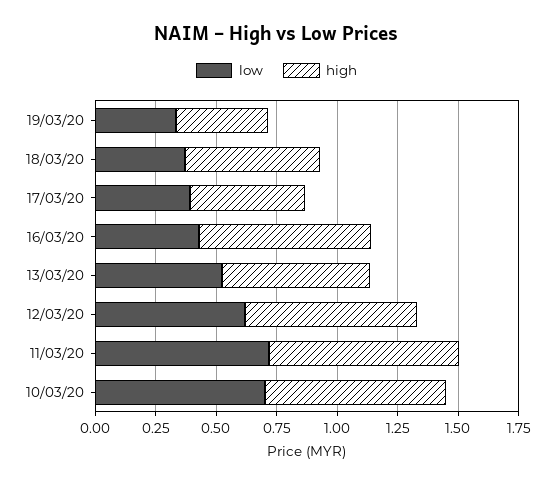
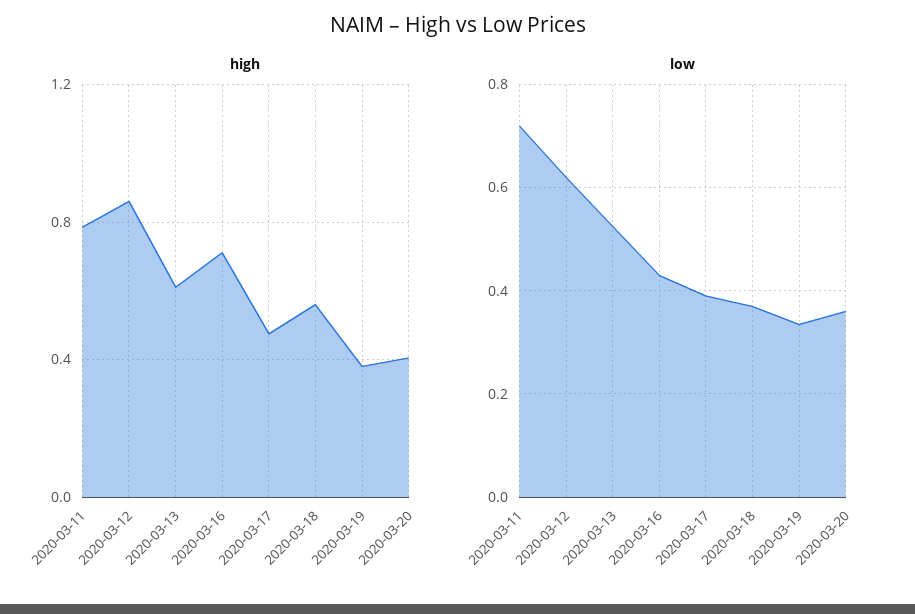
high, 12/03/20: 0.7 -> 0.85
low, 10/03/20: 0.7 -> none
high, 10/03/20: 0.75 -> none
high, 2020-03-20: none -> 0.4
low, 2020-03-20: none -> 0.36

